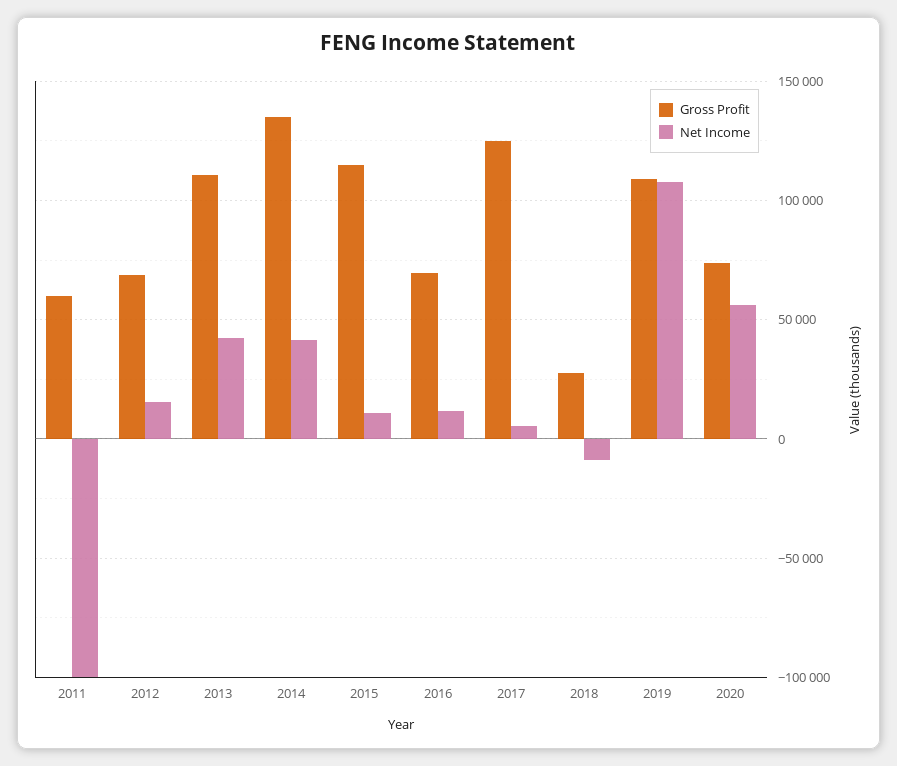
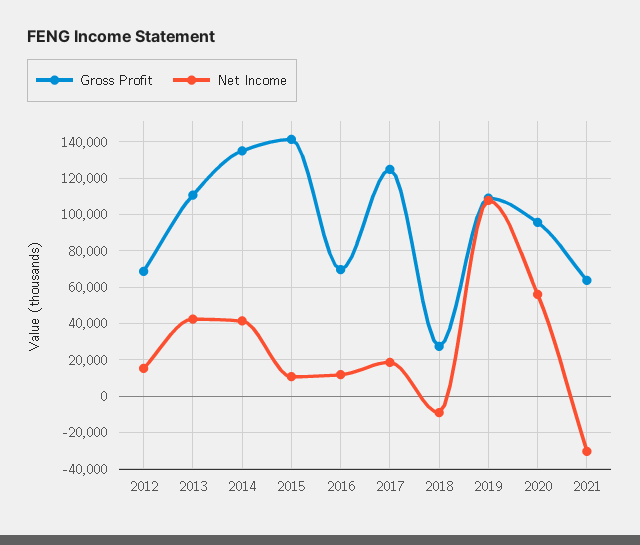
Gross Profit, 2011: 60000 -> none
Net Income, 2011: -100000 -> none
Gross Profit, 2015: 115000 -> 140000
Net Income, 2017: 5000 -> 20000
Gross Profit, 2020: 75000 -> 95000
Gross Profit, 2021: none -> 65000
Net Income, 2021: none -> -30000

